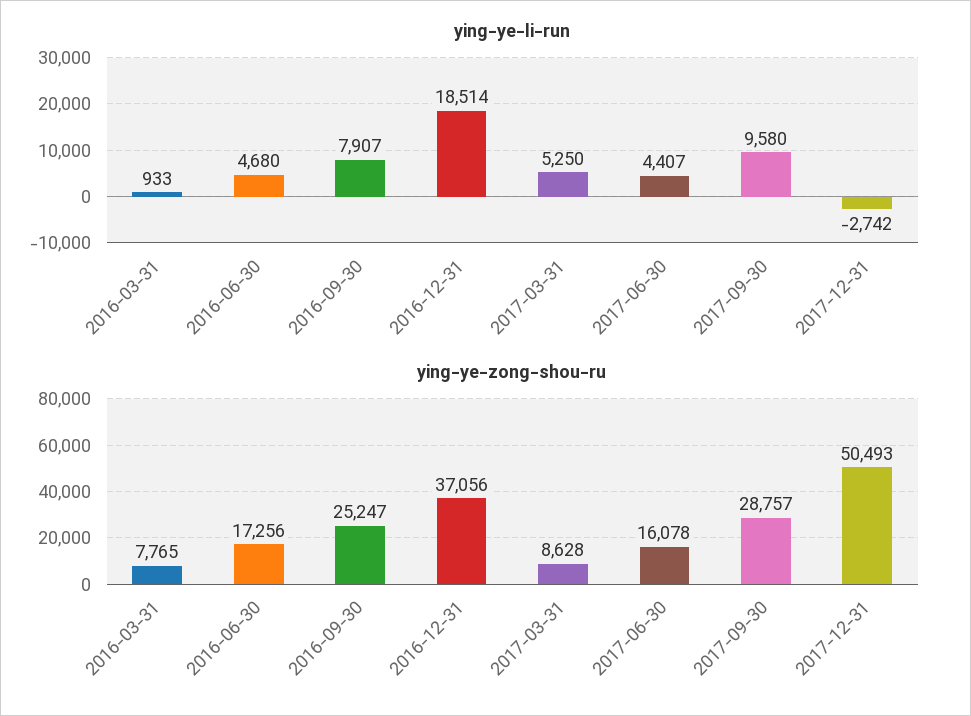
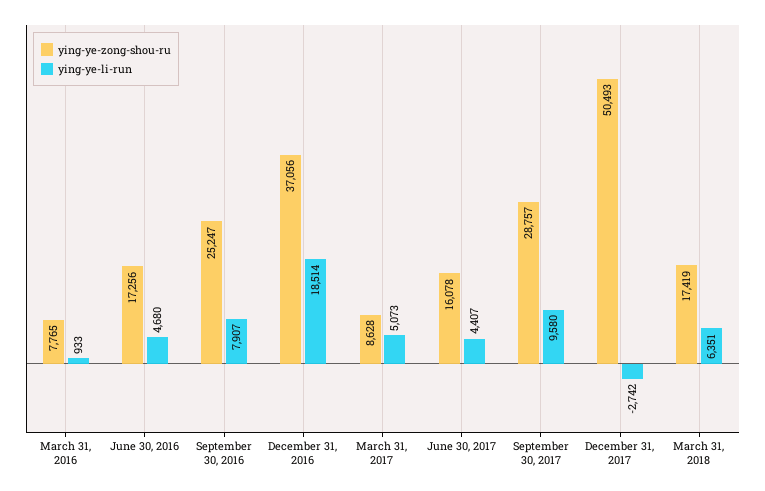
ying-ye-li-run, 2017-03-31: 5250 -> 5073
ying-ye-zong-shou-ru, March 31, 2018: none -> 17419
ying-ye-li-run, March 31, 2018: none -> 6351

